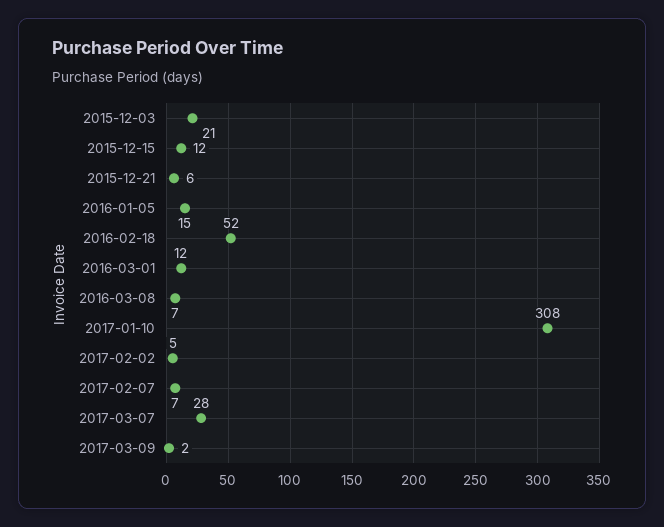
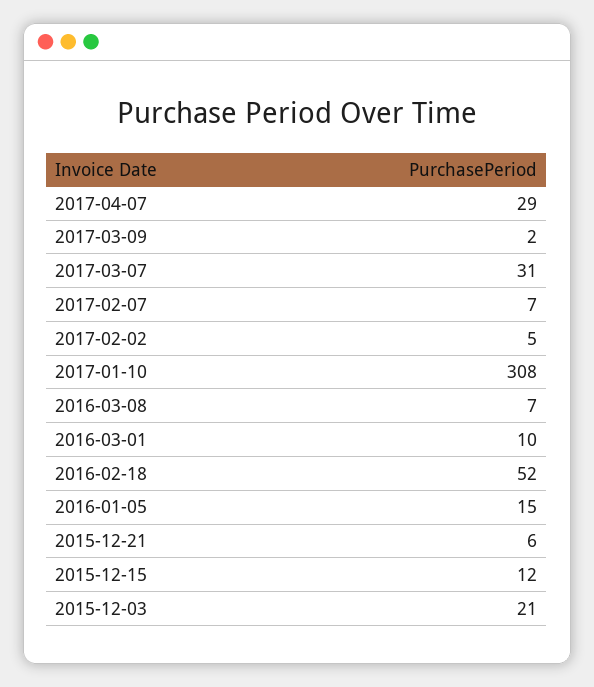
2016-03-01: 12 -> 10
2017-03-07: 28 -> 31
2017-04-07: none -> 29

